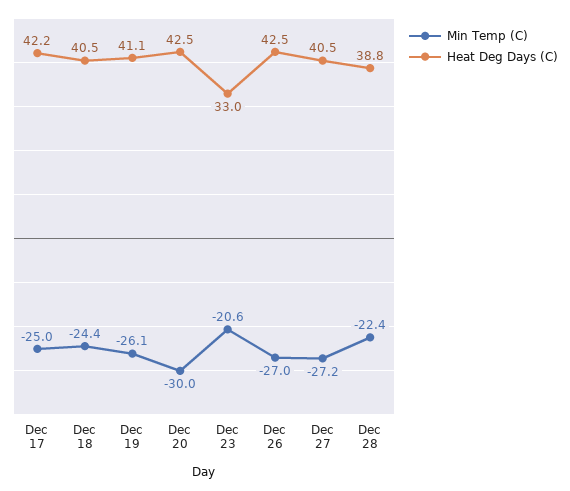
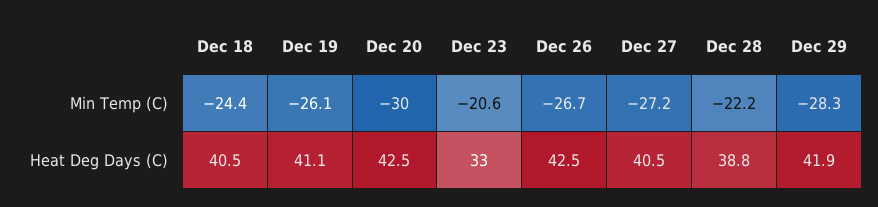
Min Temp (C), Dec 17: -25 -> none
Heat Deg Days (C), Dec 17: 42.2 -> none
Min Temp (C), Dec 26: -27 -> -26.7
Min Temp (C), Dec 28: -22.4 -> -22.2
Min Temp (C), Dec 29: none -> -28.3
Heat Deg Days (C), Dec 29: none -> 41.9

